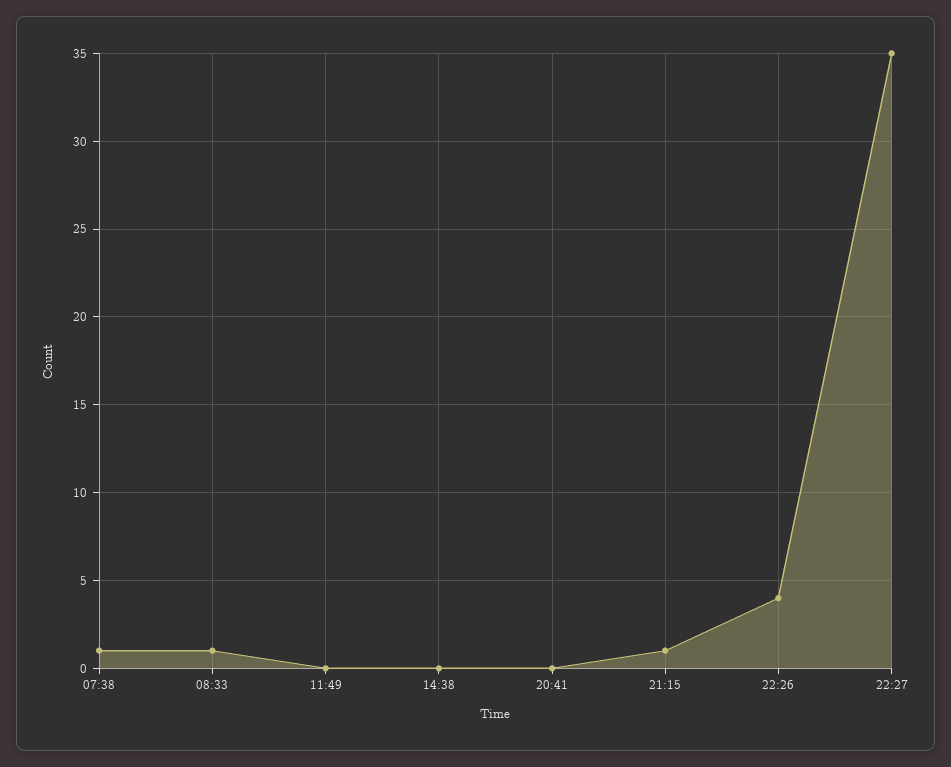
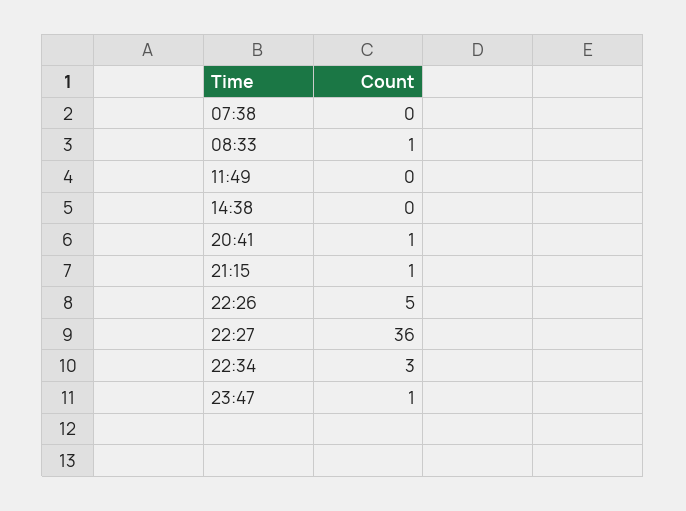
07:38: 1 -> 0
20:41: 0 -> 1
22:26: 4 -> 5
22:27: 35 -> 36
22:34: none -> 3
23:47: none -> 1

